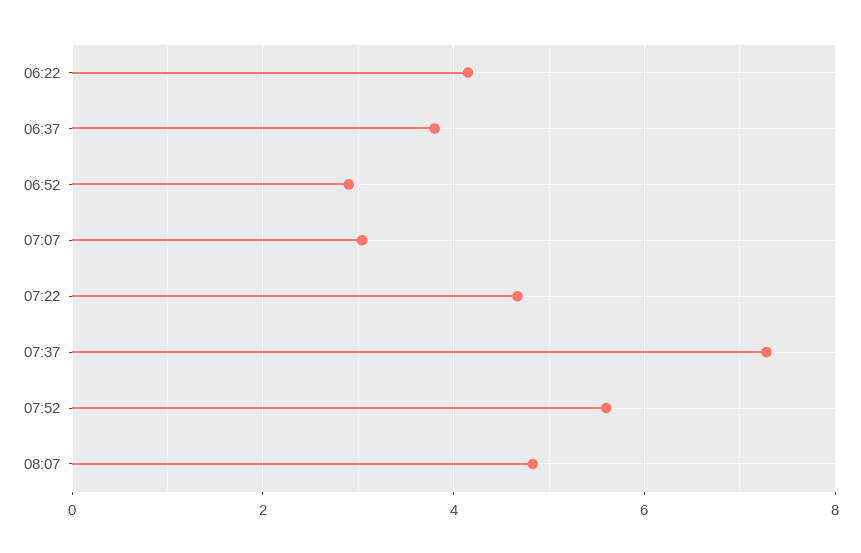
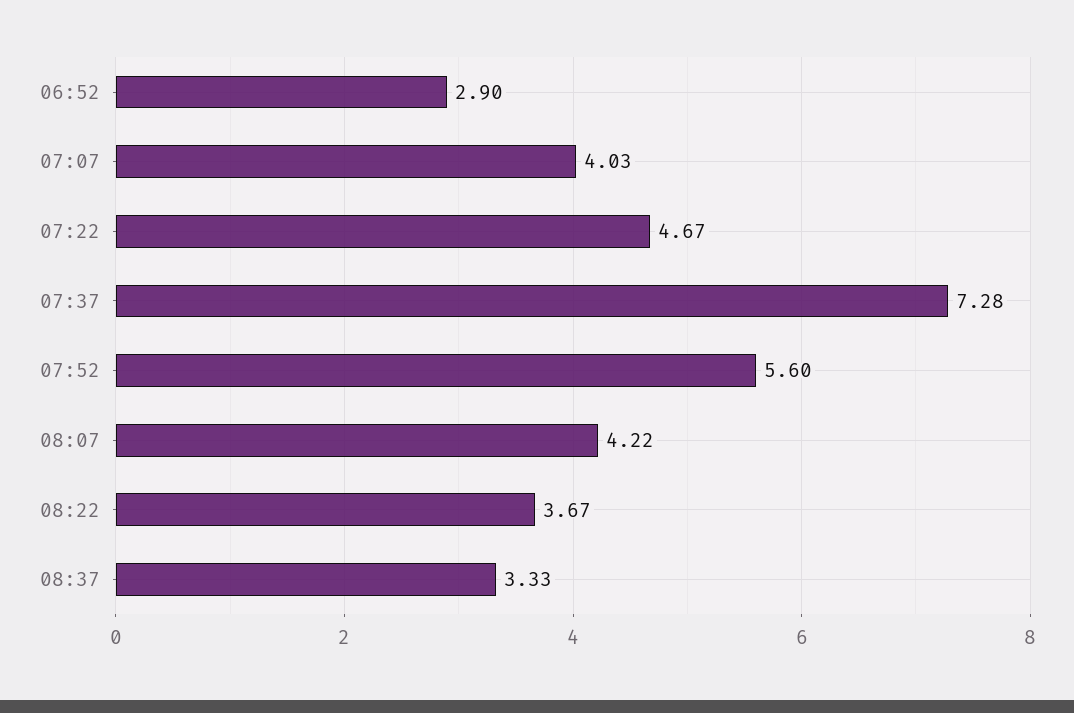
06:22: 4.2 -> none
06:37: 3.8 -> none
07:07: 3 -> 4.03
08:07: 4.8 -> 4.22
08:22: none -> 3.67
08:37: none -> 3.33

